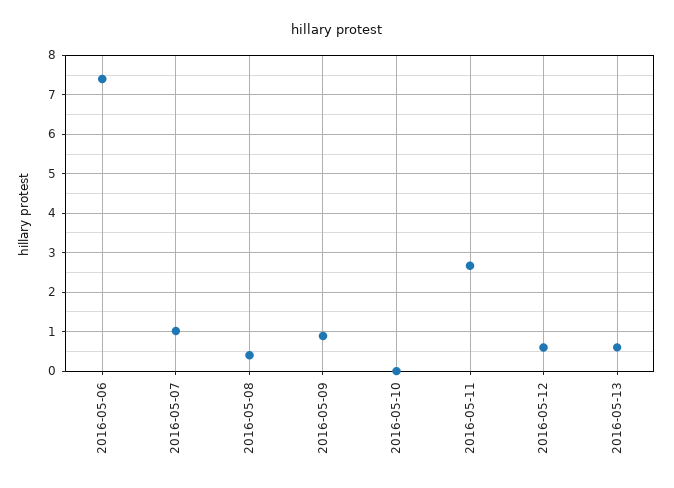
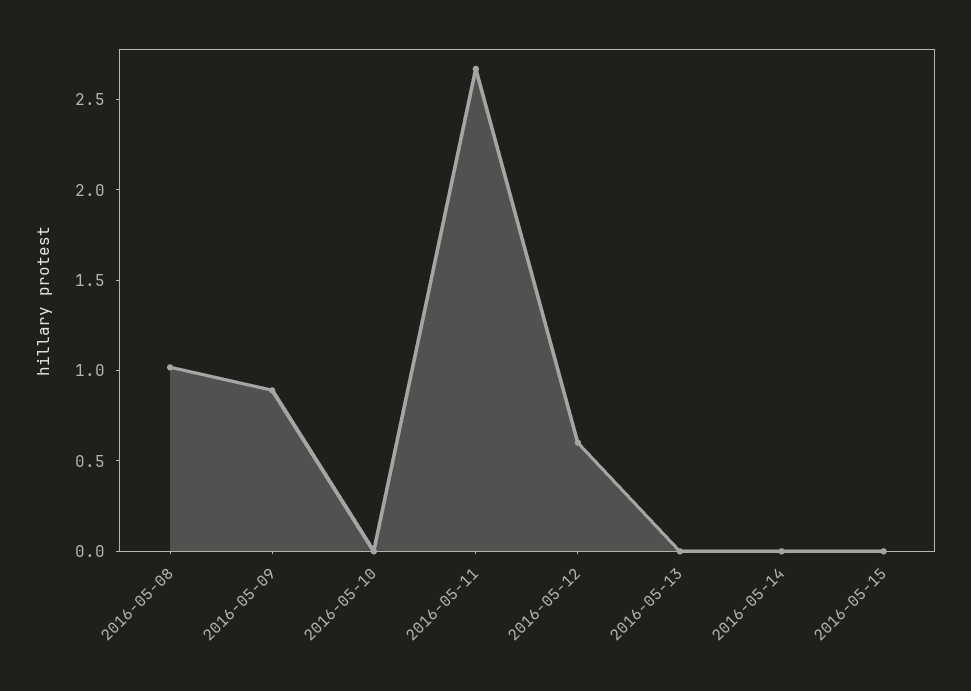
2016-05-06: 7.4 -> none
2016-05-07: 1 -> none
2016-05-08: 0.4 -> 1
2016-05-13: 0.6 -> 0
2016-05-14: none -> 0
2016-05-15: none -> 0

